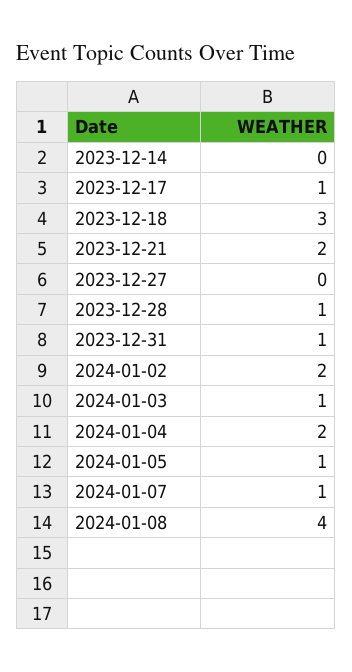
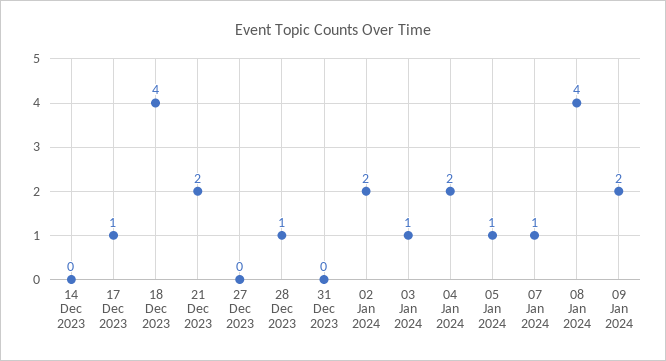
2023-12-18: 3 -> 4
2023-12-31: 1 -> 0
09 Jan 2024: none -> 2

